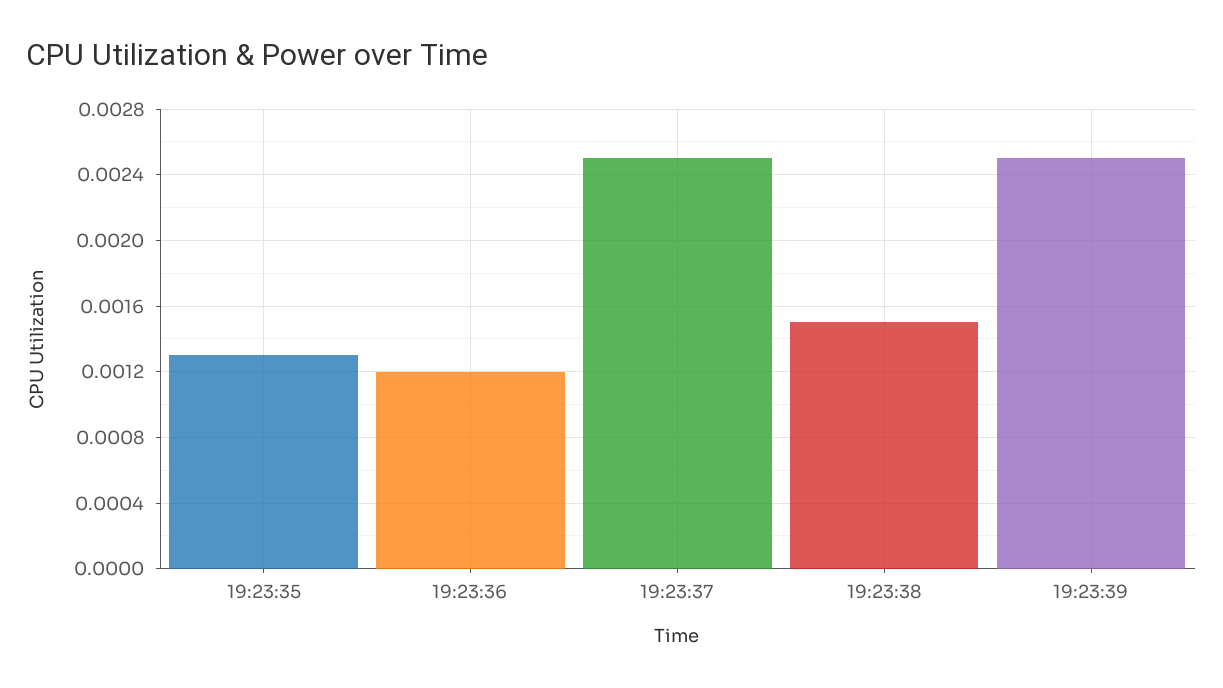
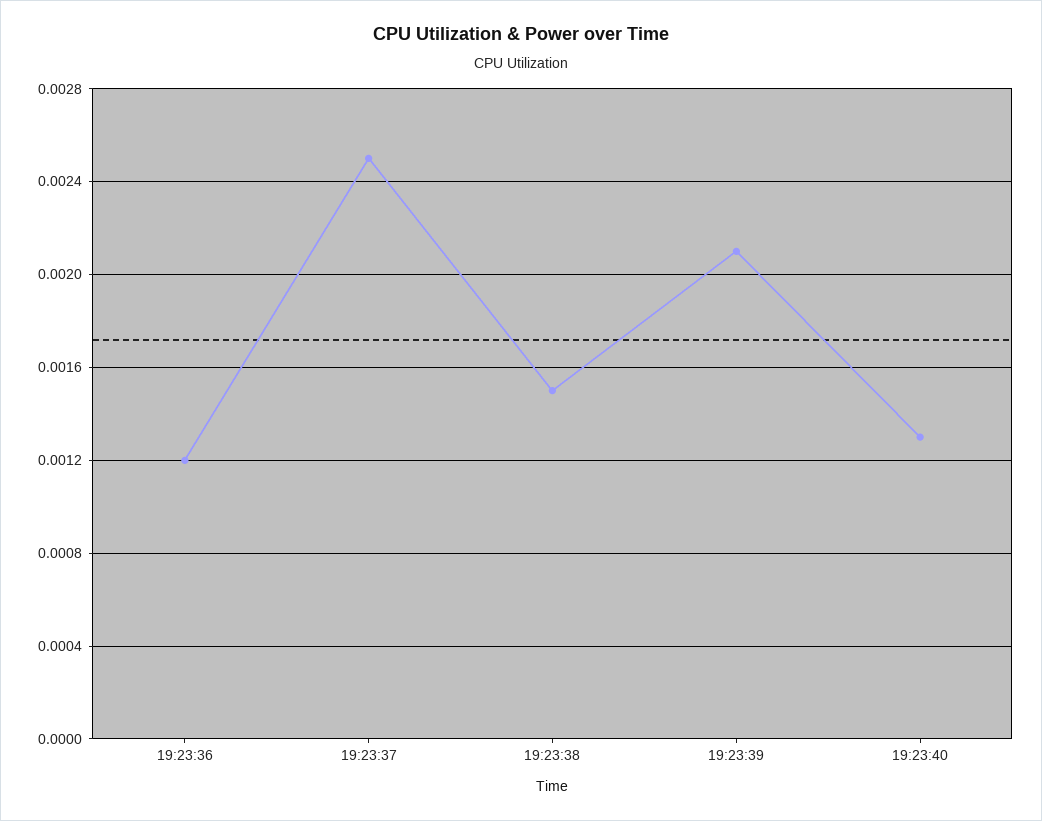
19:23:35: 0.0013 -> none
19:23:39: 0.0025 -> 0.0021
19:23:40: none -> 0.0013

